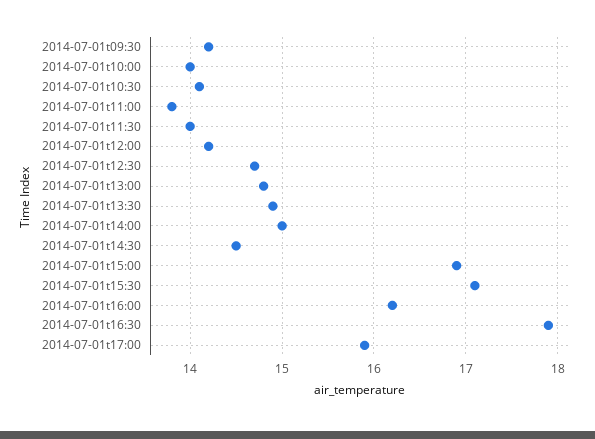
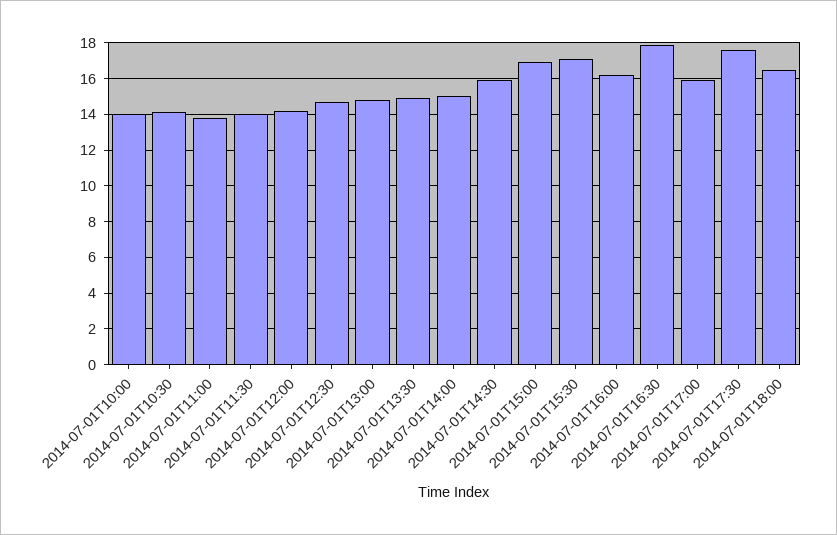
2014-07-01t09:30: 14.2 -> none
2014-07-01t14:30: 14.5 -> 16
2014-07-01T17:30: none -> 17.5
2014-07-01T18:00: none -> 16.5

